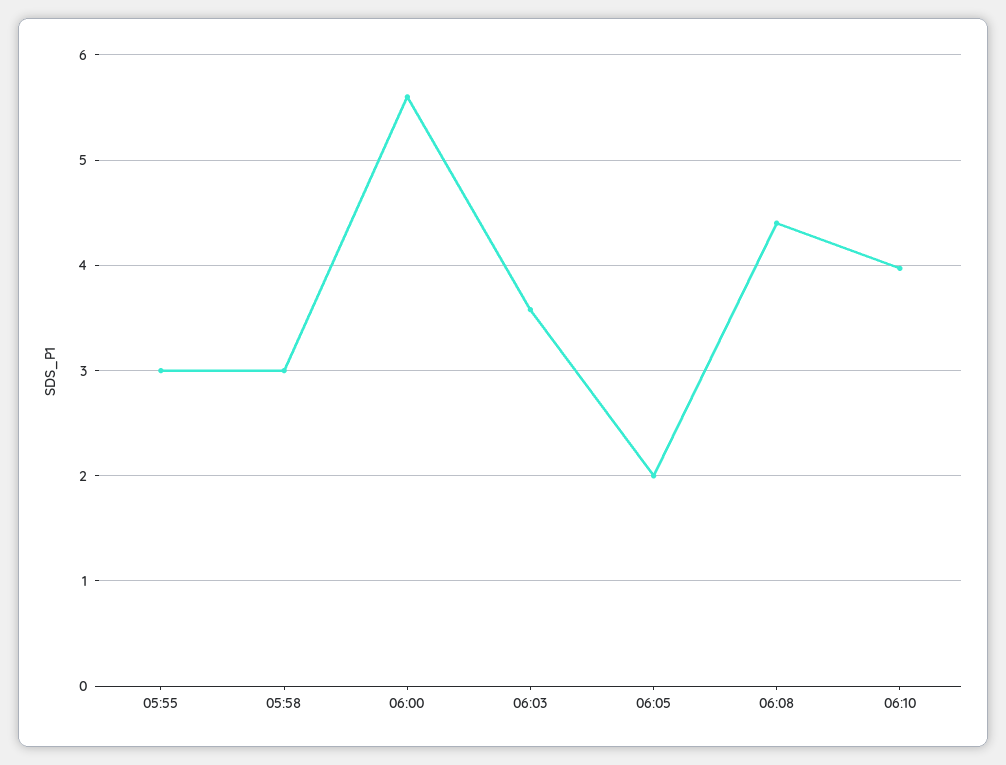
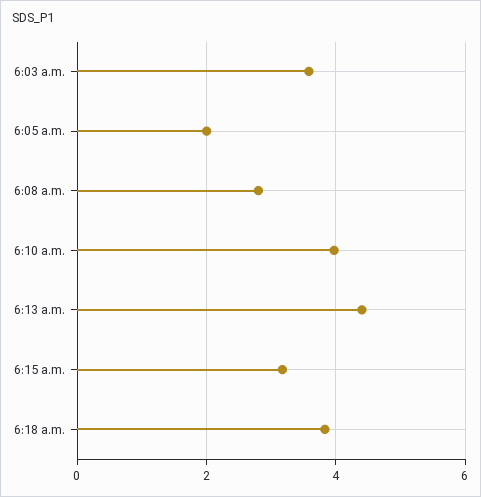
05:55: 3 -> none
05:58: 3 -> none
06:00: 5.6 -> none
06:08: 4.4 -> 2.8
6:13 a.m.: none -> 4.4
6:15 a.m.: none -> 3.2
6:18 a.m.: none -> 3.8

